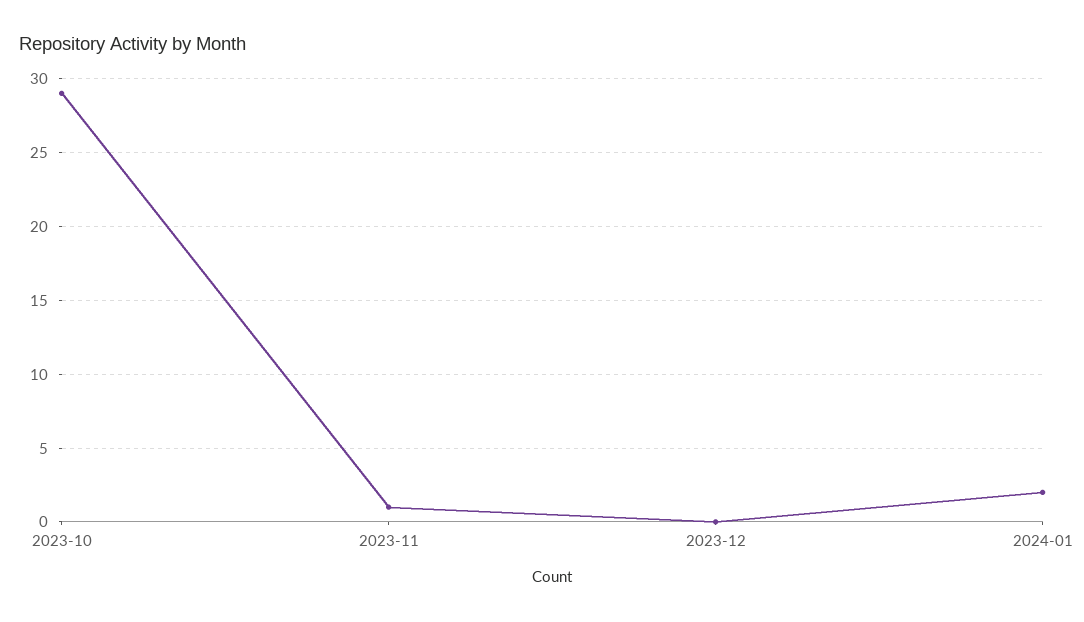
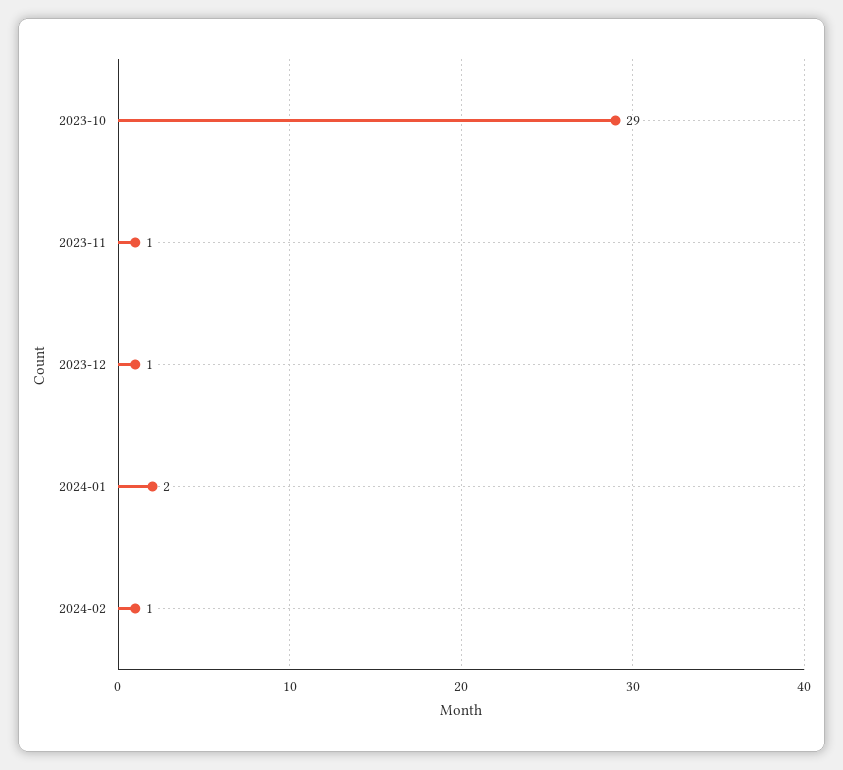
2023-12: 0 -> 1
2024-02: none -> 1

